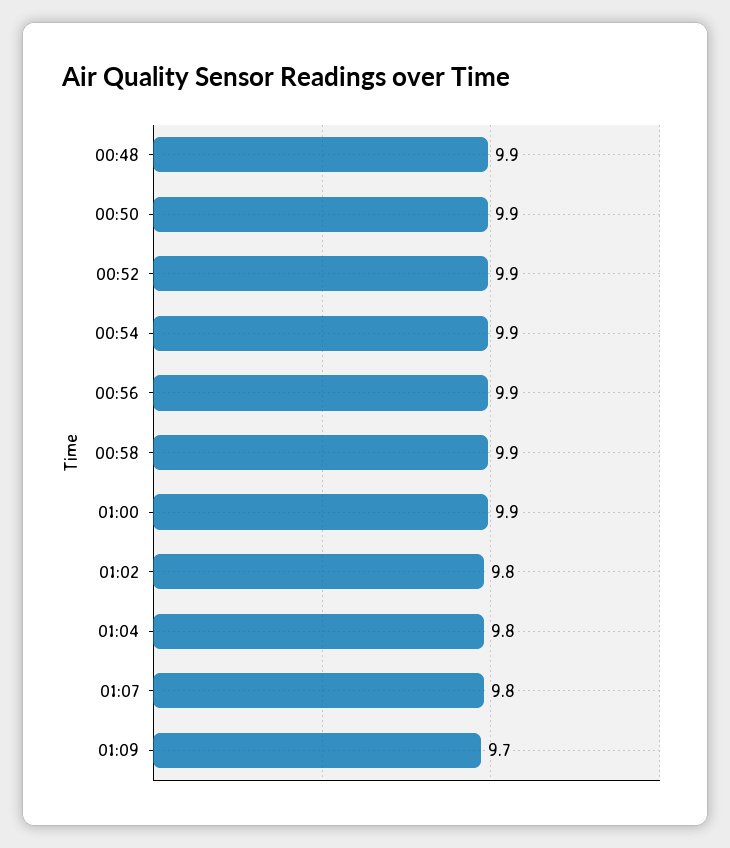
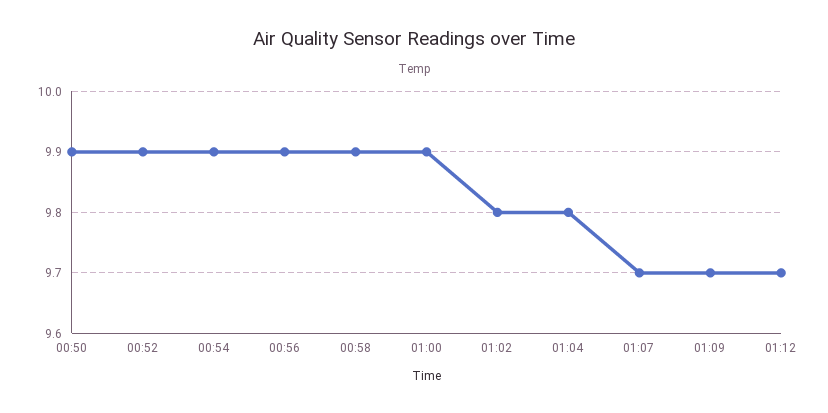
00:48: 9.9 -> none
01:07: 9.8 -> 9.7
01:12: none -> 9.7

